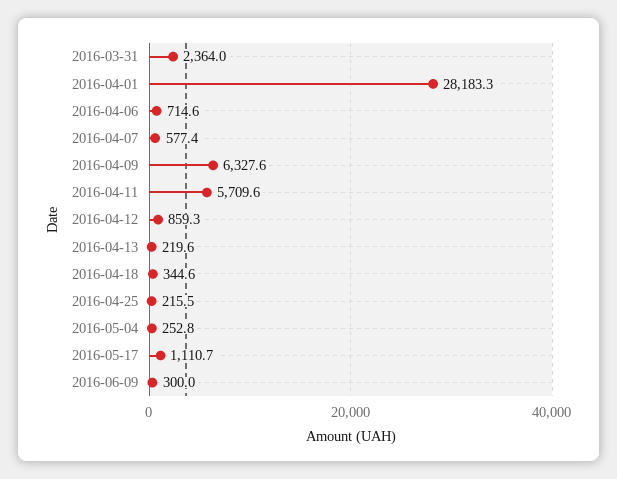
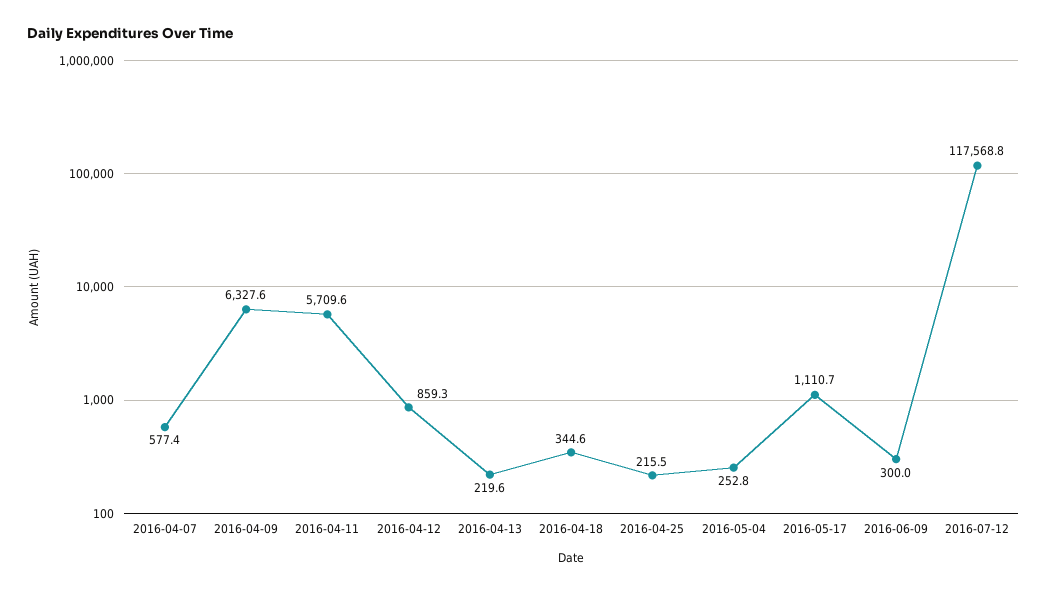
2016-03-31: 2364 -> none
2016-04-01: 28183.3 -> none
2016-04-06: 714.6 -> none
2016-07-12: none -> 117568.8

